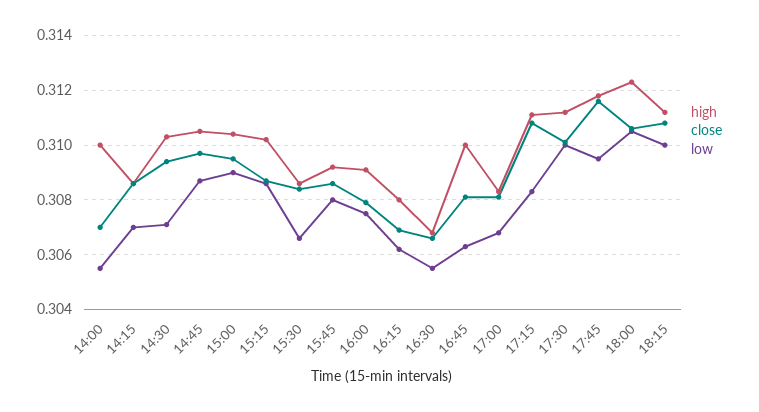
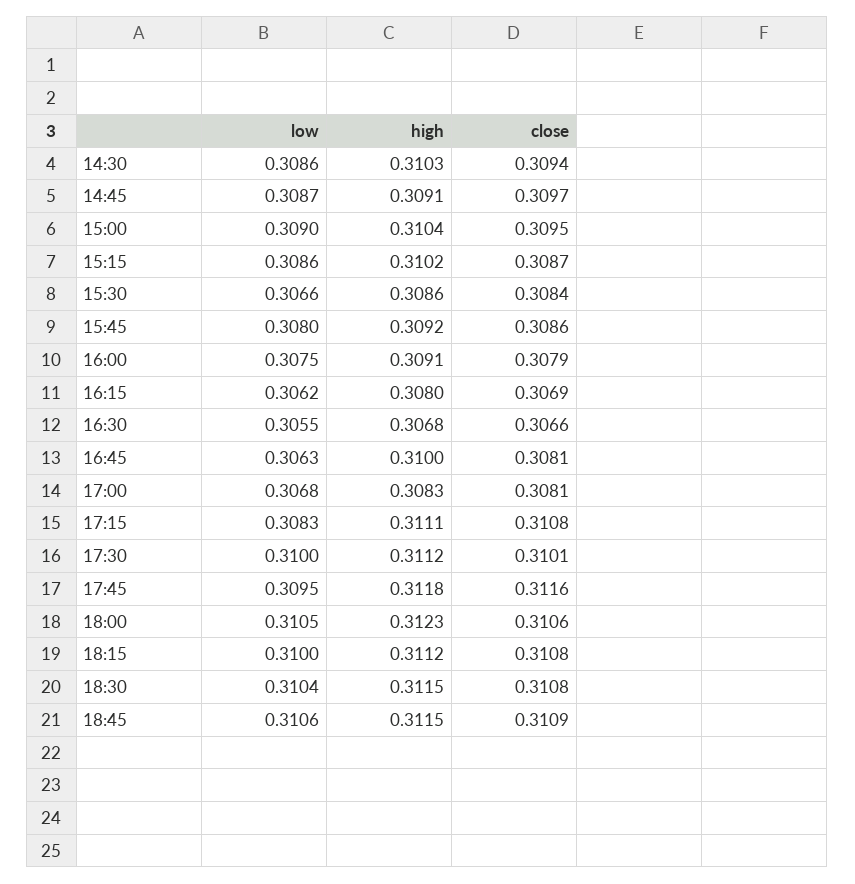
high, 14:00: 0.31 -> none
close, 14:00: 0.307 -> none
low, 14:00: 0.3055 -> none
high, 14:15: 0.3085 -> none
close, 14:15: 0.3085 -> none
low, 14:15: 0.307 -> none
low, 14:30: 0.307 -> 0.3086
high, 14:45: 0.3105 -> 0.3091
low, 18:30: none -> 0.3104
high, 18:30: none -> 0.3115
close, 18:30: none -> 0.3108
low, 18:45: none -> 0.3106
high, 18:45: none -> 0.3115
close, 18:45: none -> 0.3109

